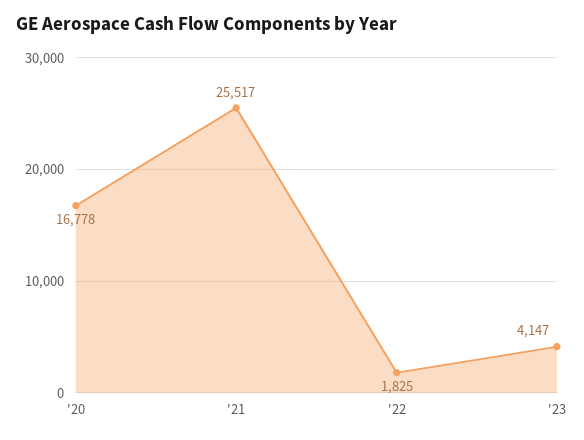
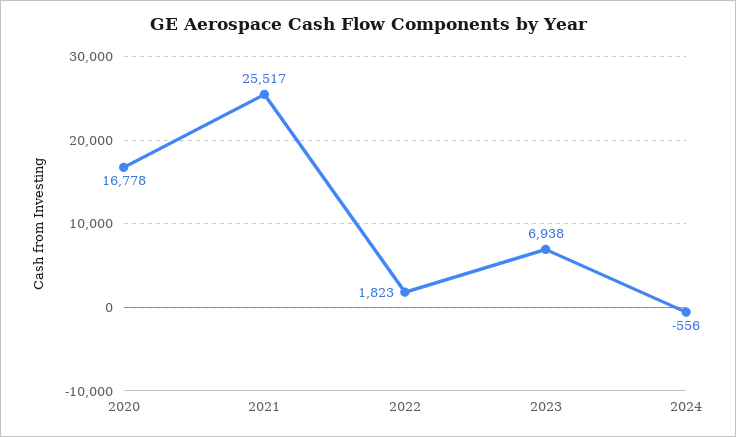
'22: 1825 -> 1823
'23: 4147 -> 6938
2024: none -> -556

